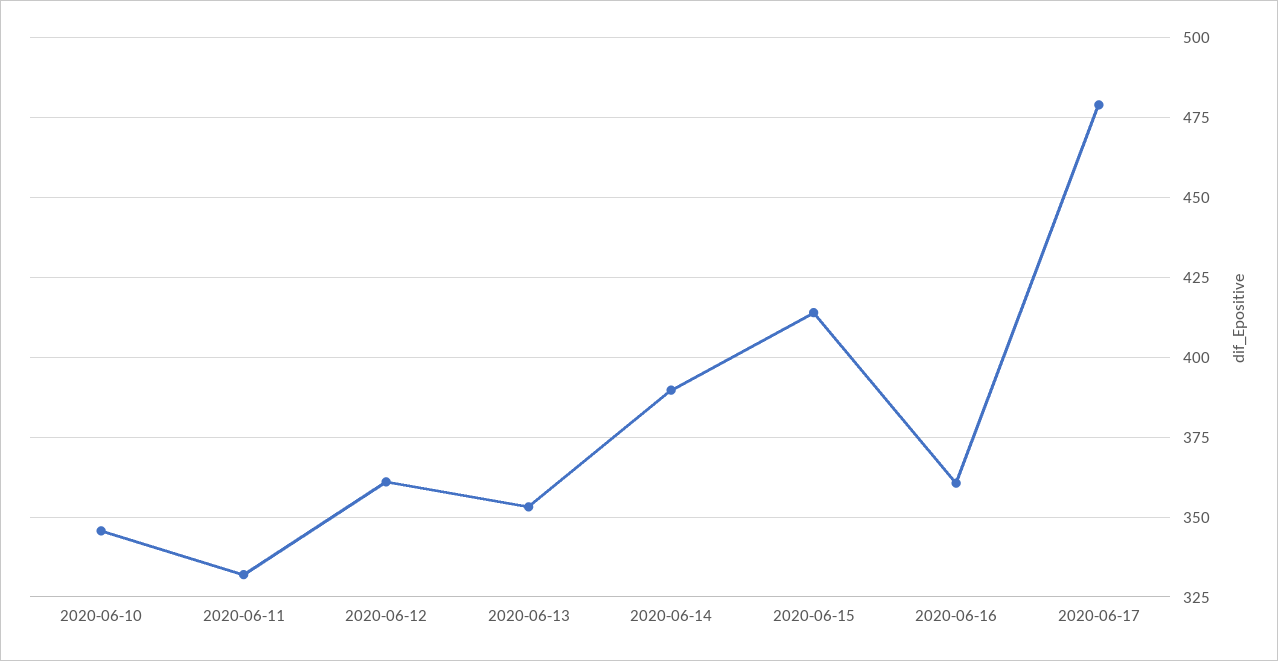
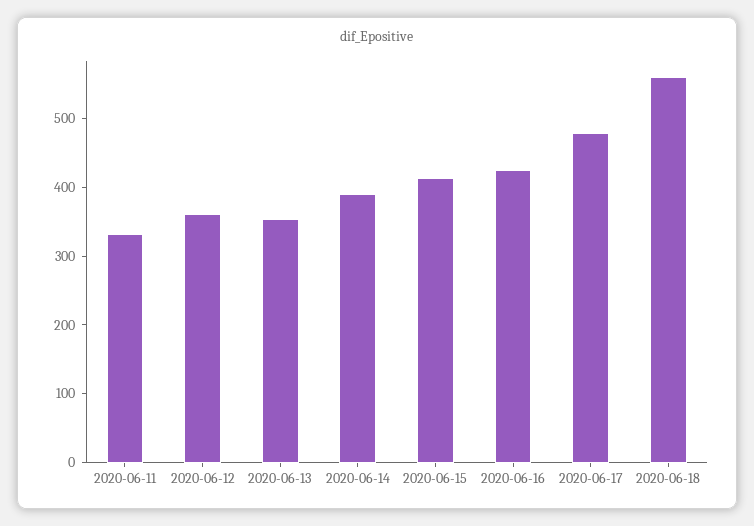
2020-06-10: 345 -> none
2020-06-16: 360 -> 420
2020-06-18: none -> 560

